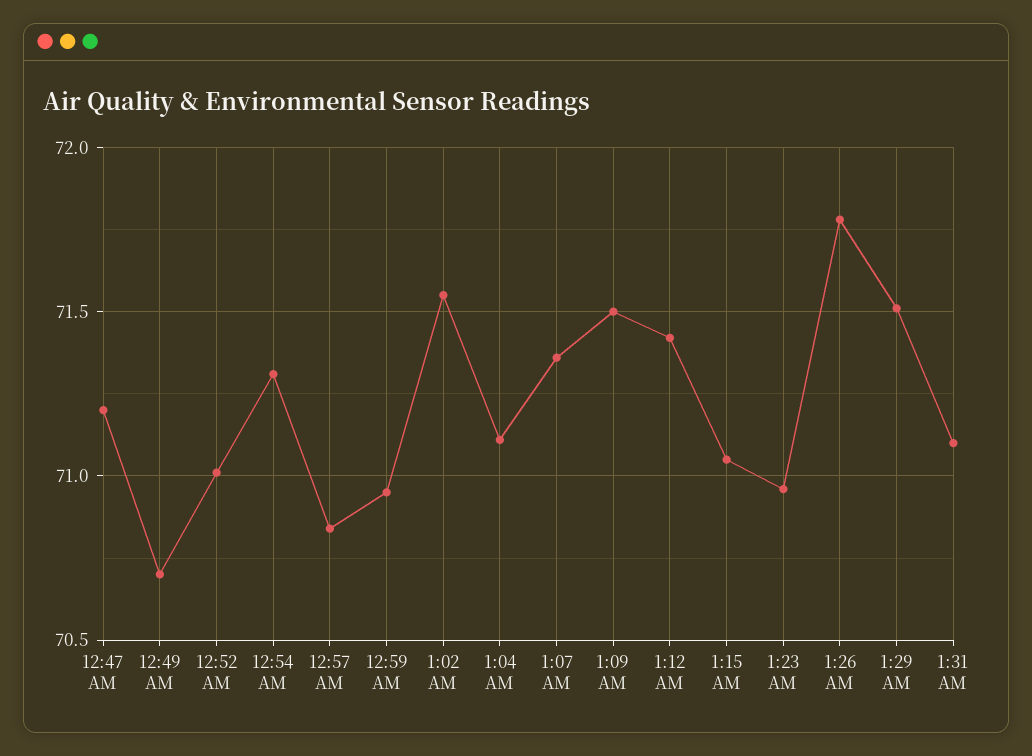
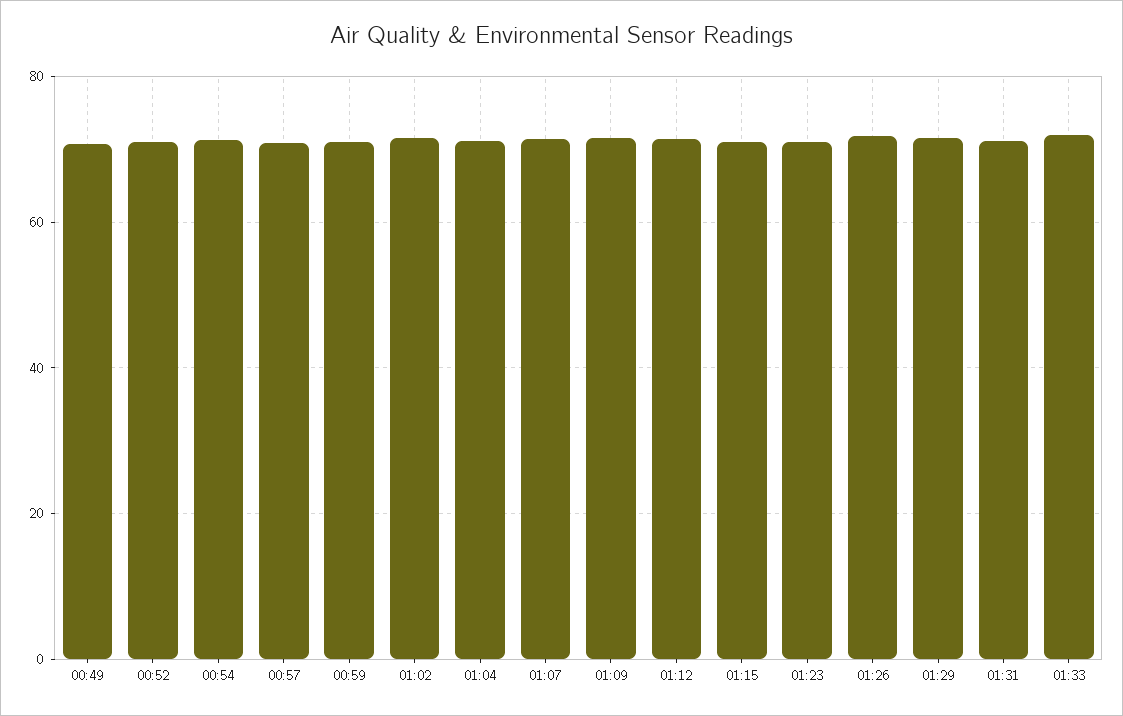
12:47 AM: 71.2 -> none
01:33: none -> 72

